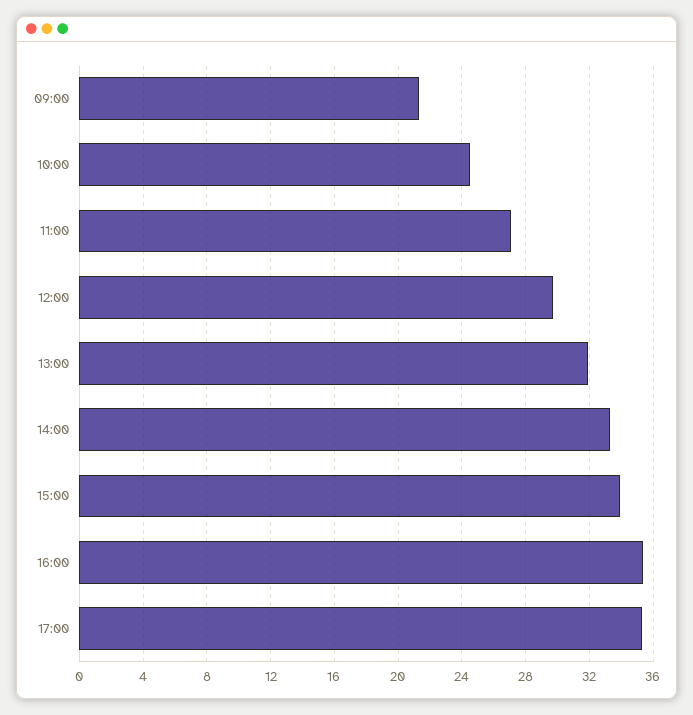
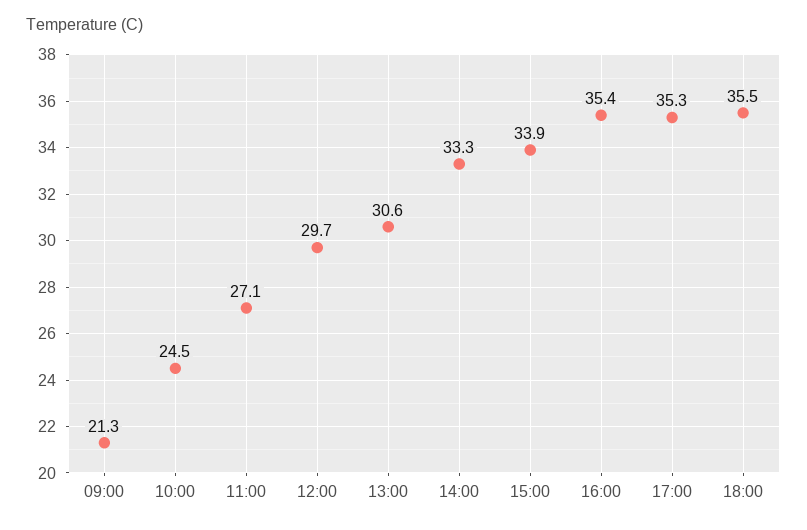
13:00: 32 -> 30.6
18:00: none -> 35.5

